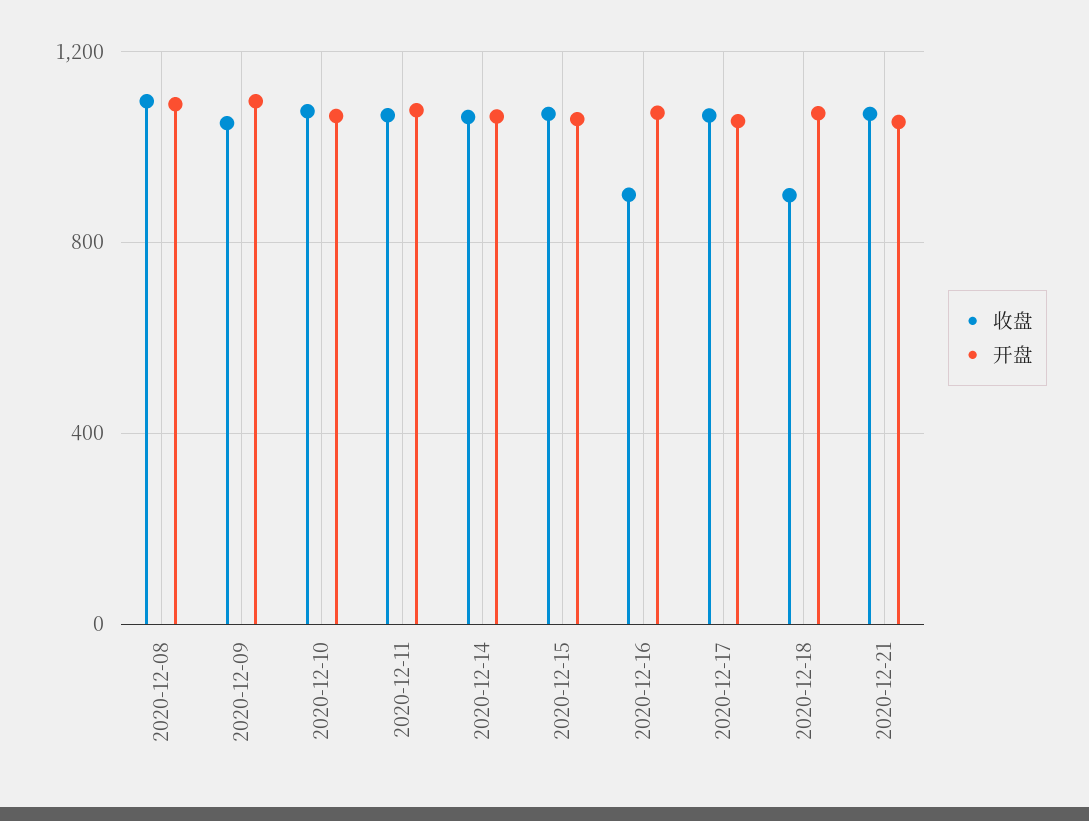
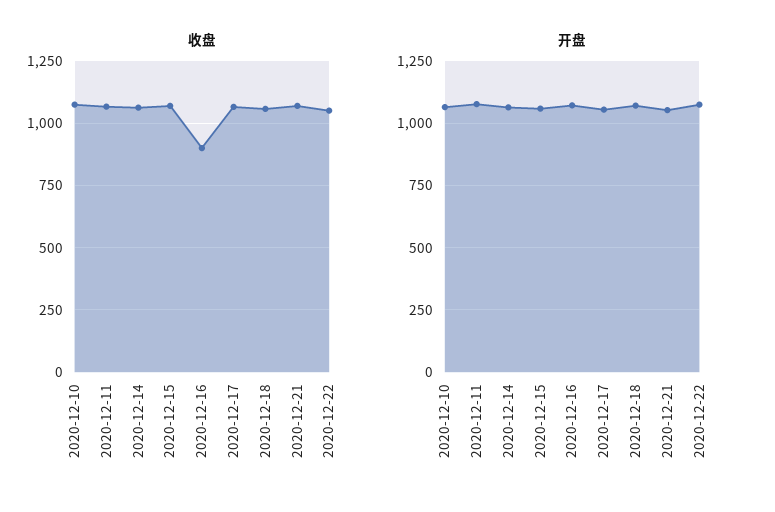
收盘, 2020-12-08: 1100 -> none
开盘, 2020-12-08: 1100 -> none
收盘, 2020-12-09: 1050 -> none
开盘, 2020-12-09: 1100 -> none
收盘, 2020-12-18: 900 -> 1050
收盘, 2020-12-22: none -> 1050
开盘, 2020-12-22: none -> 1075

